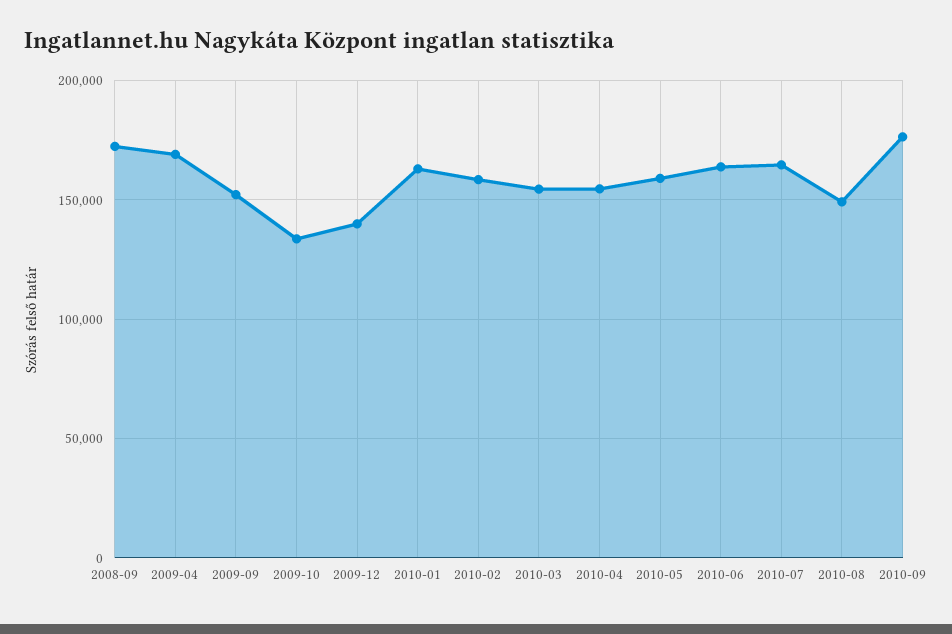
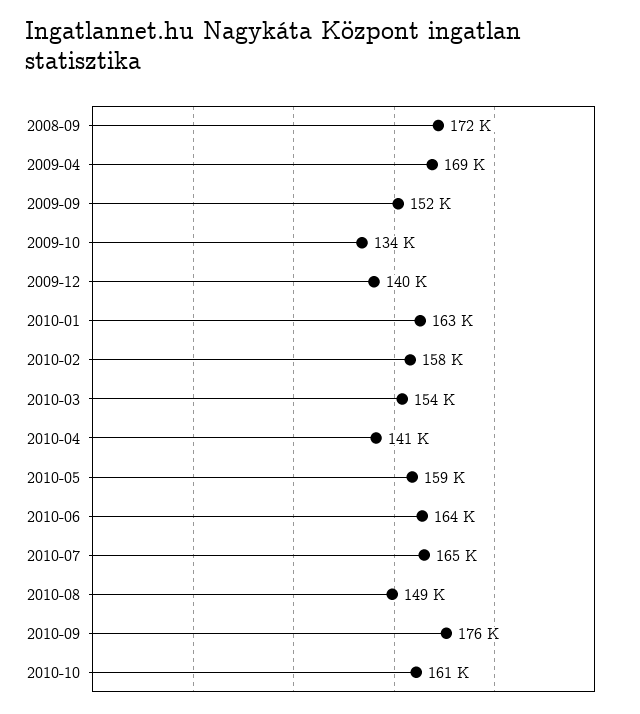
2010-04: 155000 -> 141000
2010-10: none -> 161000

